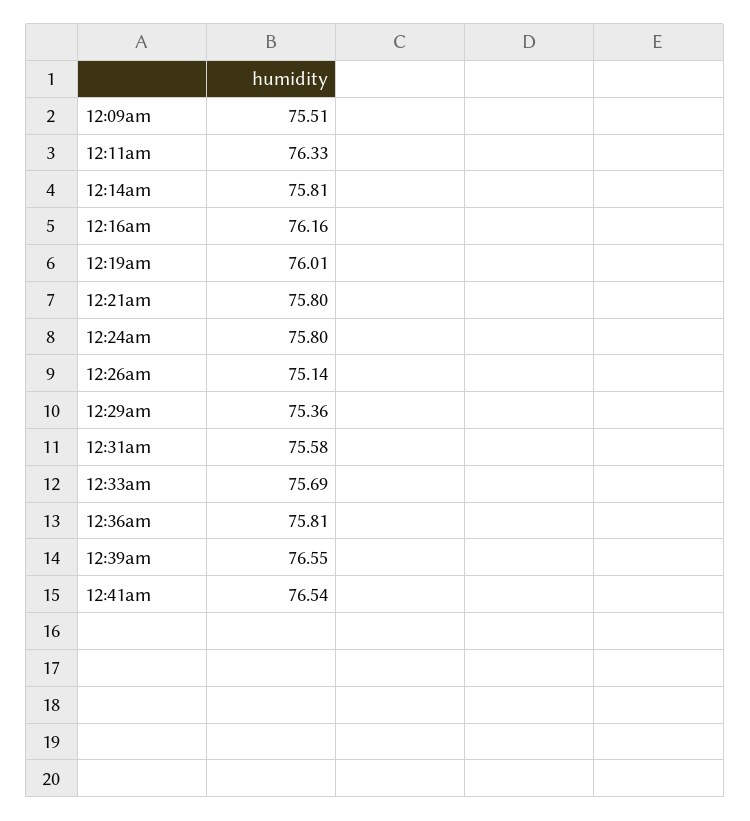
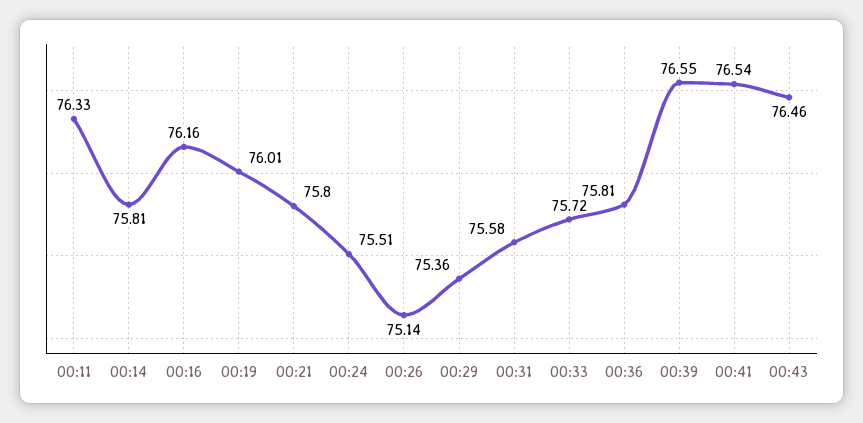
12:09am: 75.51 -> none
12:24am: 75.8 -> 75.51
12:33am: 75.69 -> 75.72
00:43: none -> 76.46

